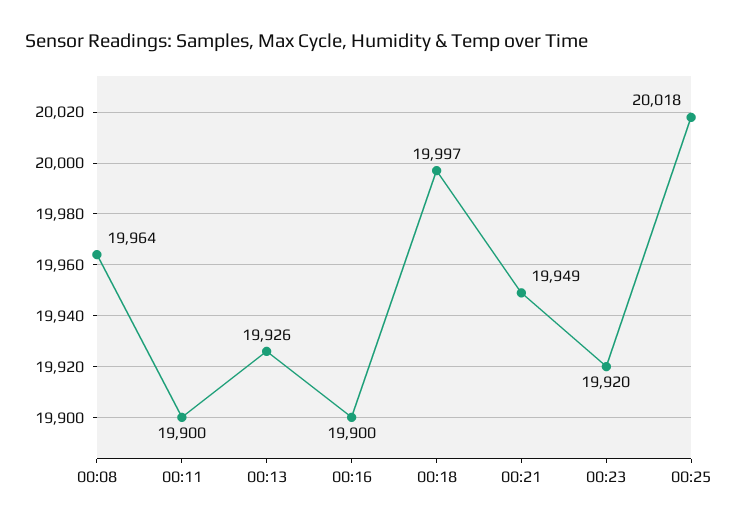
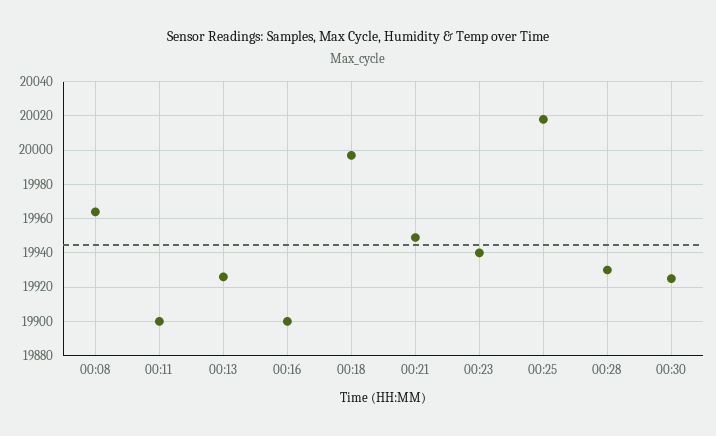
00:23: 19920 -> 19940
00:28: none -> 19930
00:30: none -> 19925

